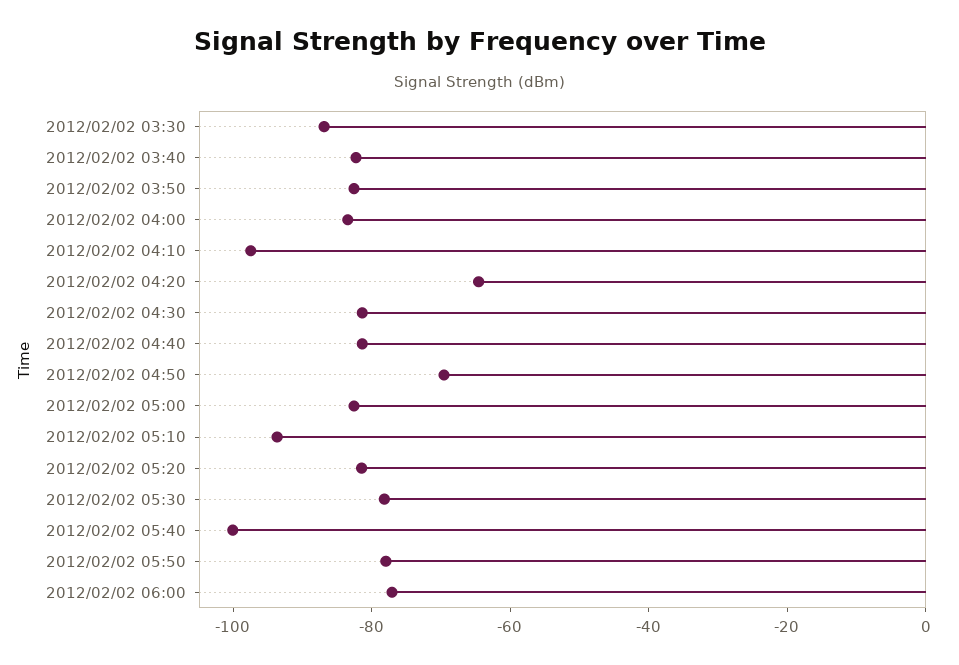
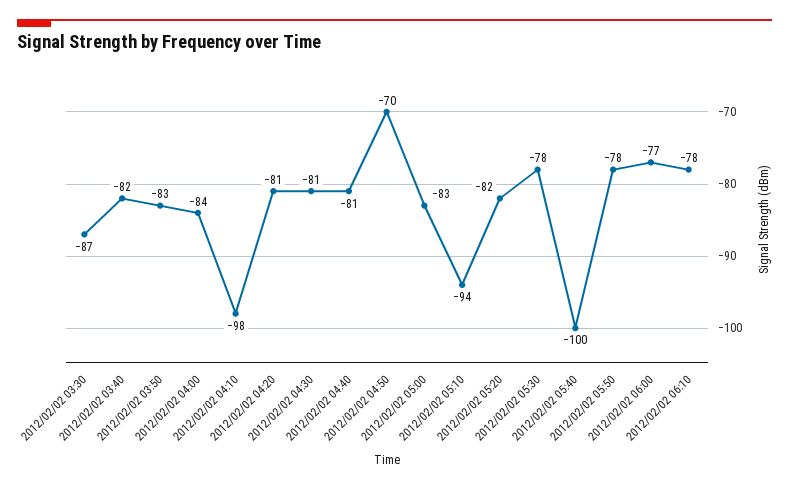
2012/02/02 04:20: -65 -> -81
2012/02/02 06:10: none -> -78

